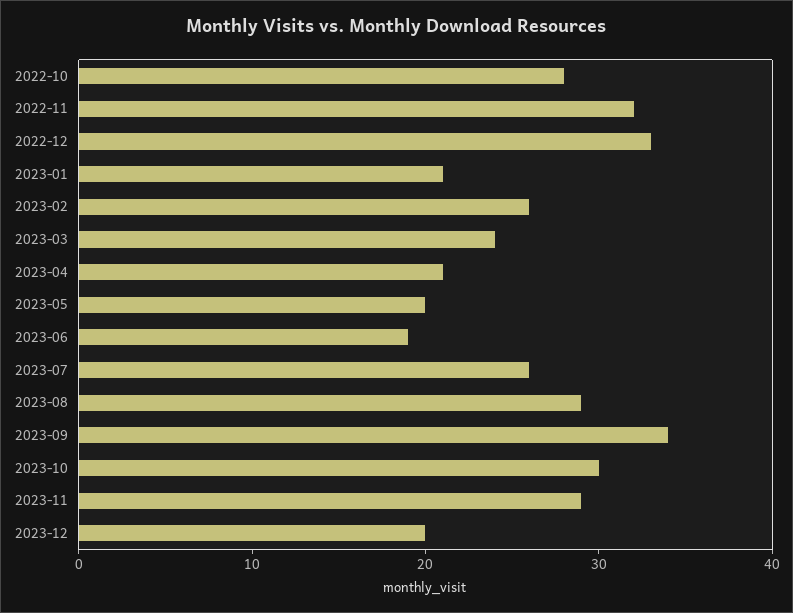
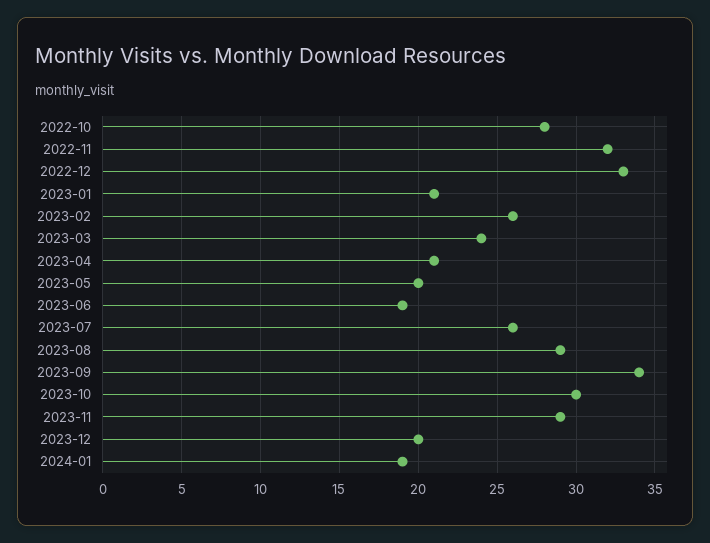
2024-01: none -> 19

